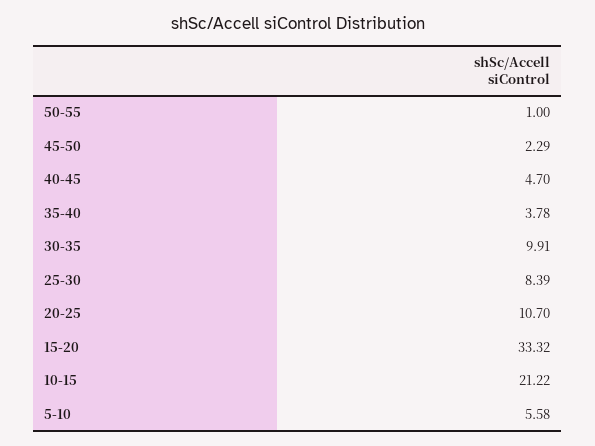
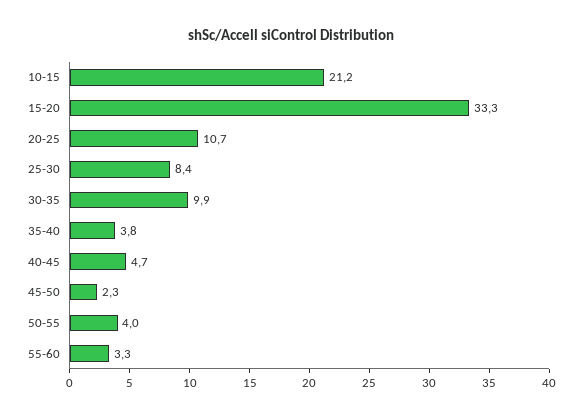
50-55: 1 -> 4
5-10: 5.58 -> none
55-60: none -> 3.3

